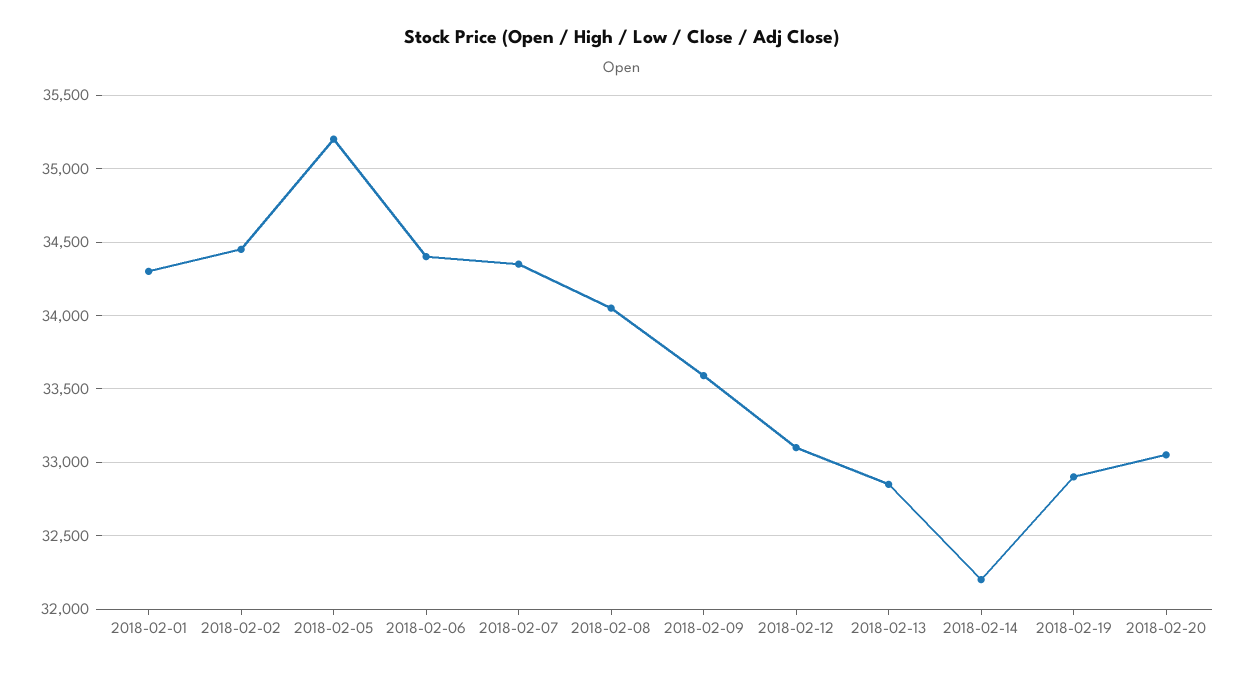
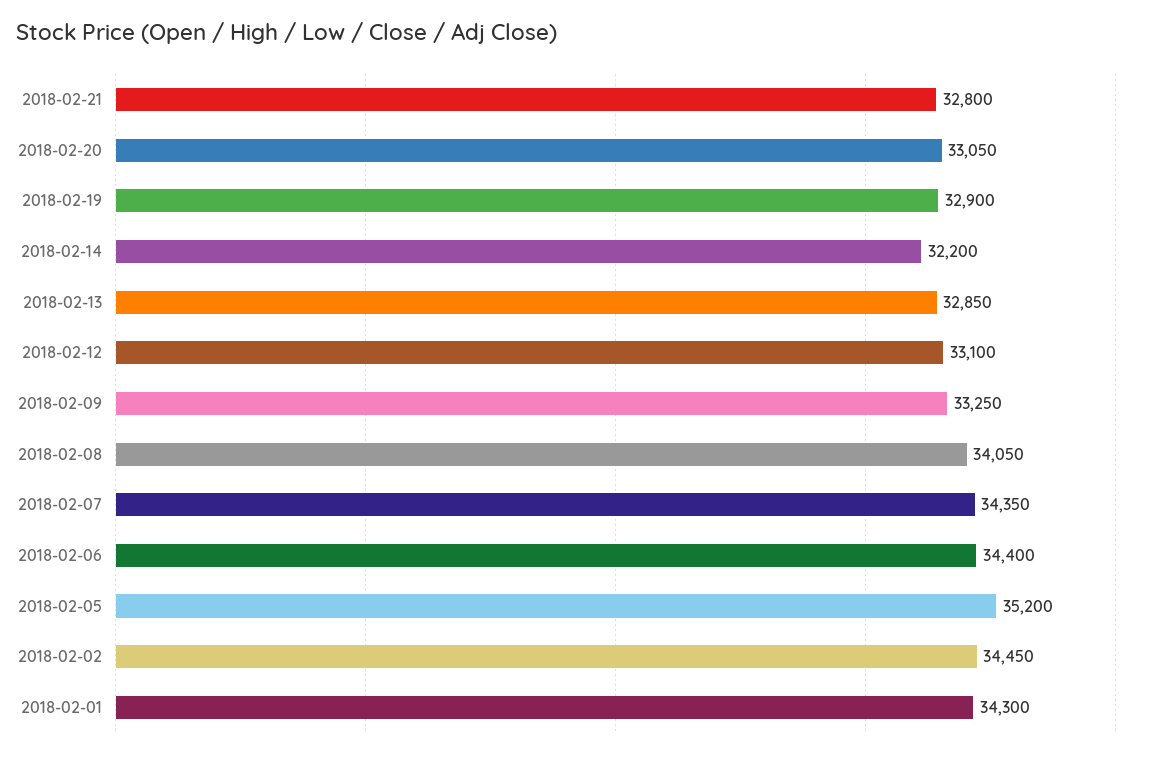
2018-02-09: 33600 -> 33250
2018-02-21: none -> 32800

